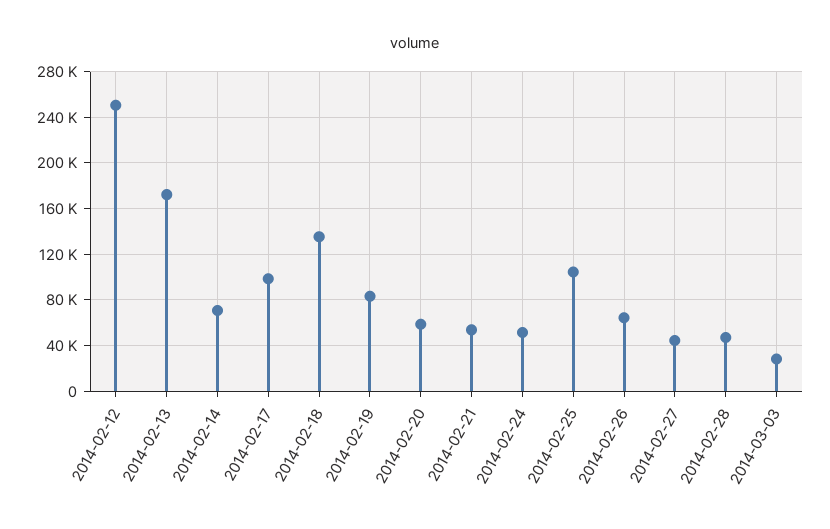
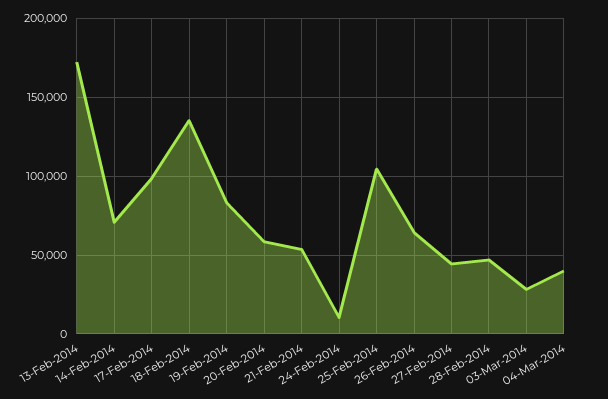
2014-02-12: 250000 -> none
2014-02-24: 50000 -> 10000
04-Mar-2014: none -> 40000

